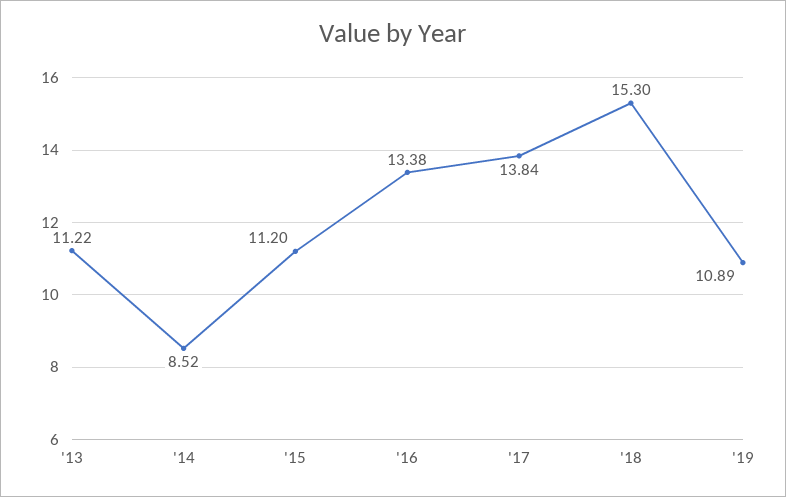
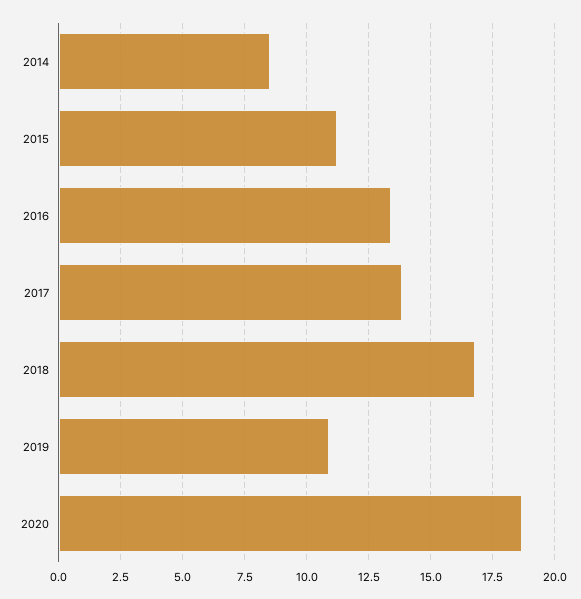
'13: 11.22 -> none
'18: 15.3 -> 16.75
2020: none -> 18.75

